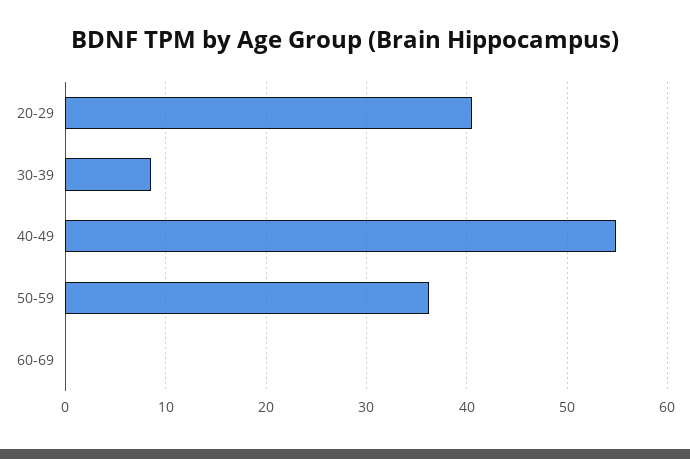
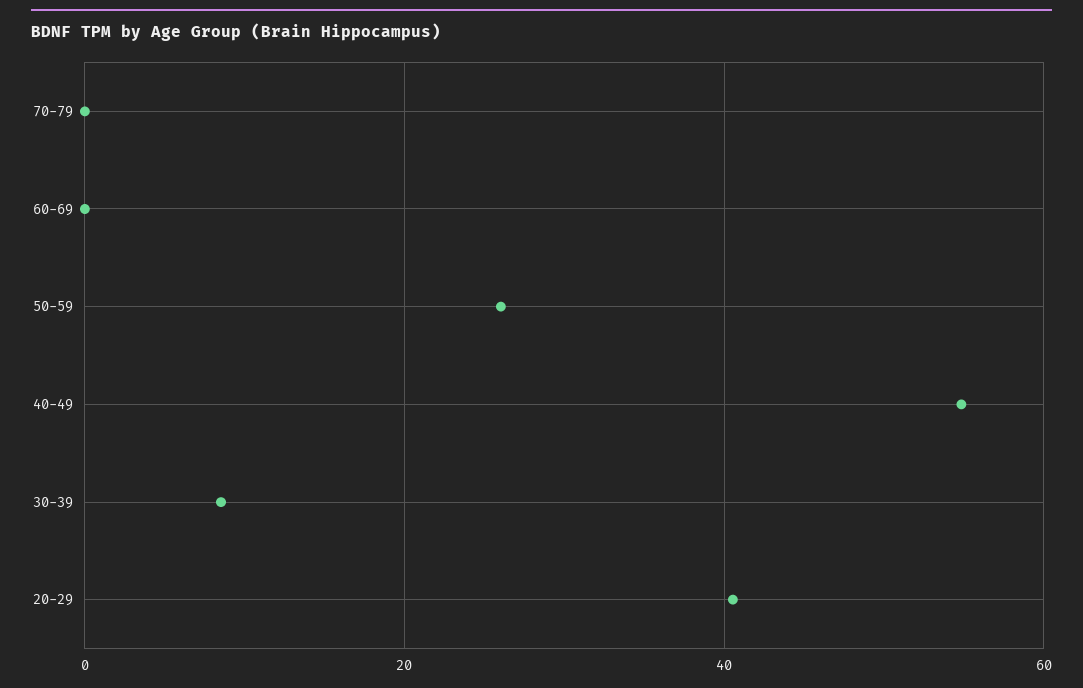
50-59: 36 -> 26
70-79: none -> 0

